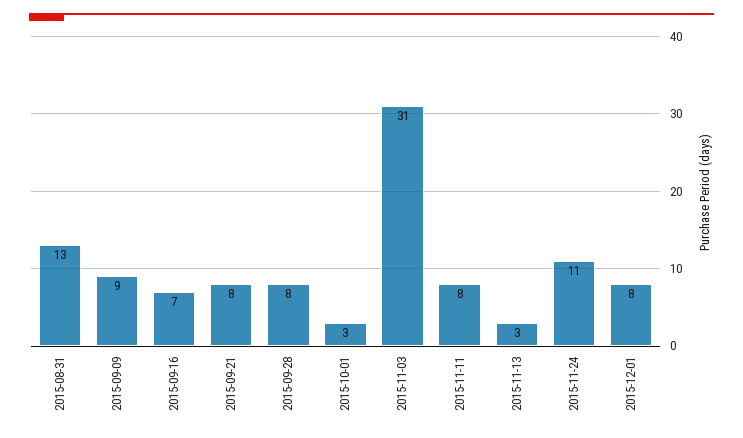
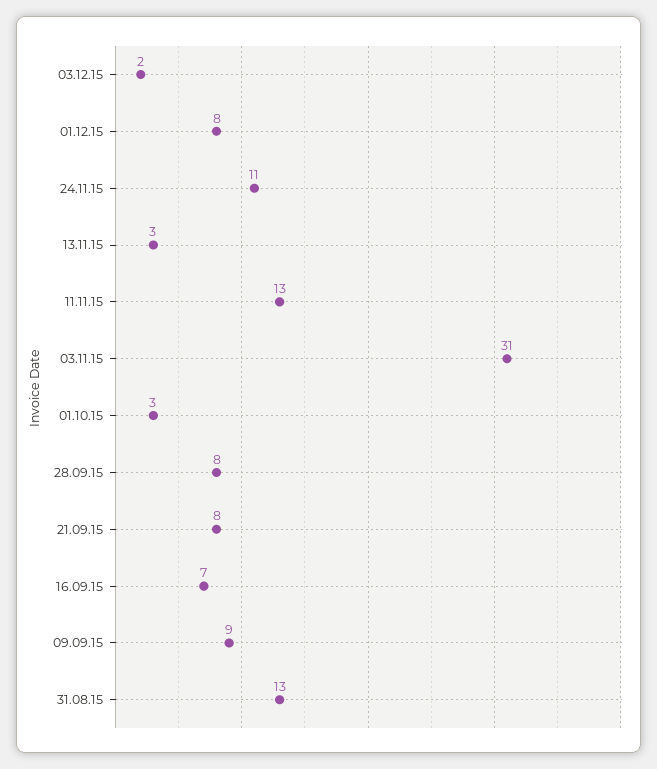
2015-11-11: 8 -> 13
03.12.15: none -> 2

